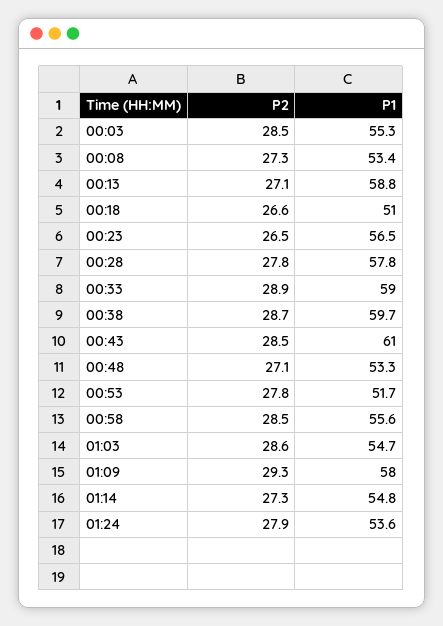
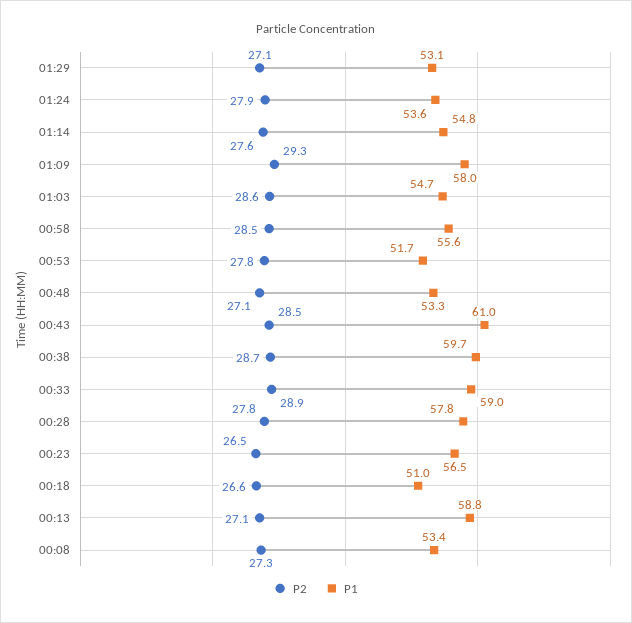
P2, 00:03: 28.5 -> none
P1, 00:03: 55.3 -> none
P2, 01:14: 27.3 -> 27.6
P2, 01:29: none -> 27.1
P1, 01:29: none -> 53.1

